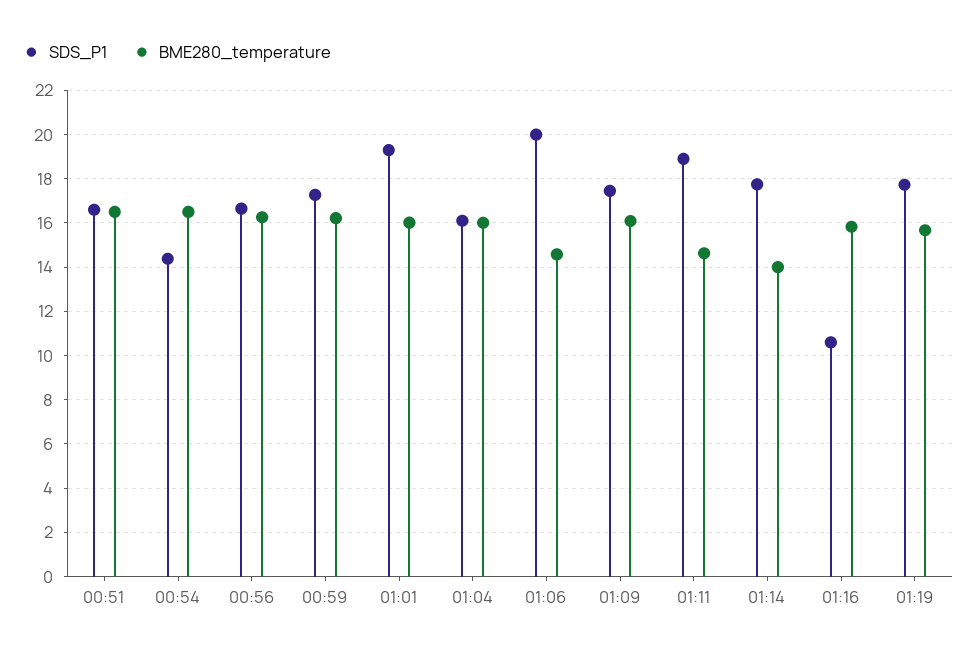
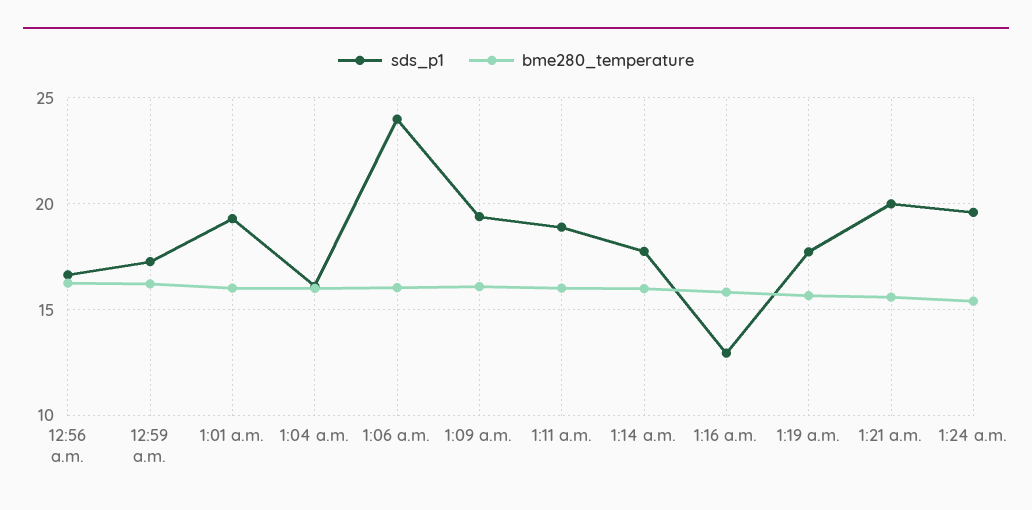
SDS_P1, 00:51: 16.5 -> none
BME280_temperature, 00:51: 16.5 -> none
SDS_P1, 00:54: 14.5 -> none
BME280_temperature, 00:54: 16.5 -> none
SDS_P1, 01:06: 20 -> 24
BME280_temperature, 01:06: 14.5 -> 16
SDS_P1, 01:09: 17.5 -> 19.5
BME280_temperature, 01:11: 14.5 -> 16
BME280_temperature, 01:14: 14 -> 16
SDS_P1, 01:16: 10.5 -> 13
SDS_P1, 1:21 a.m.: none -> 20
BME280_temperature, 1:21 a.m.: none -> 15.5
SDS_P1, 1:24 a.m.: none -> 19.5
BME280_temperature, 1:24 a.m.: none -> 15.5

